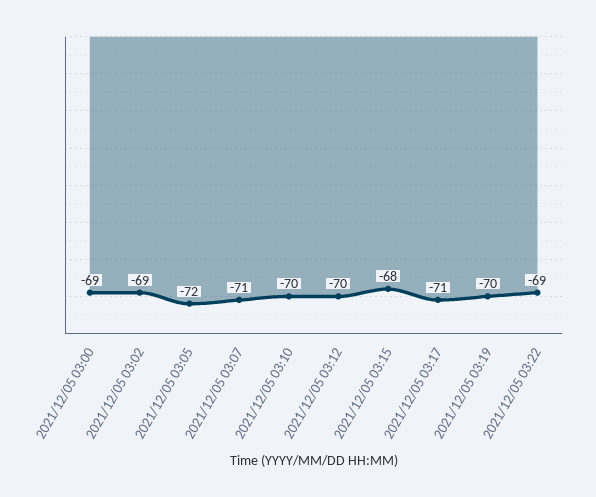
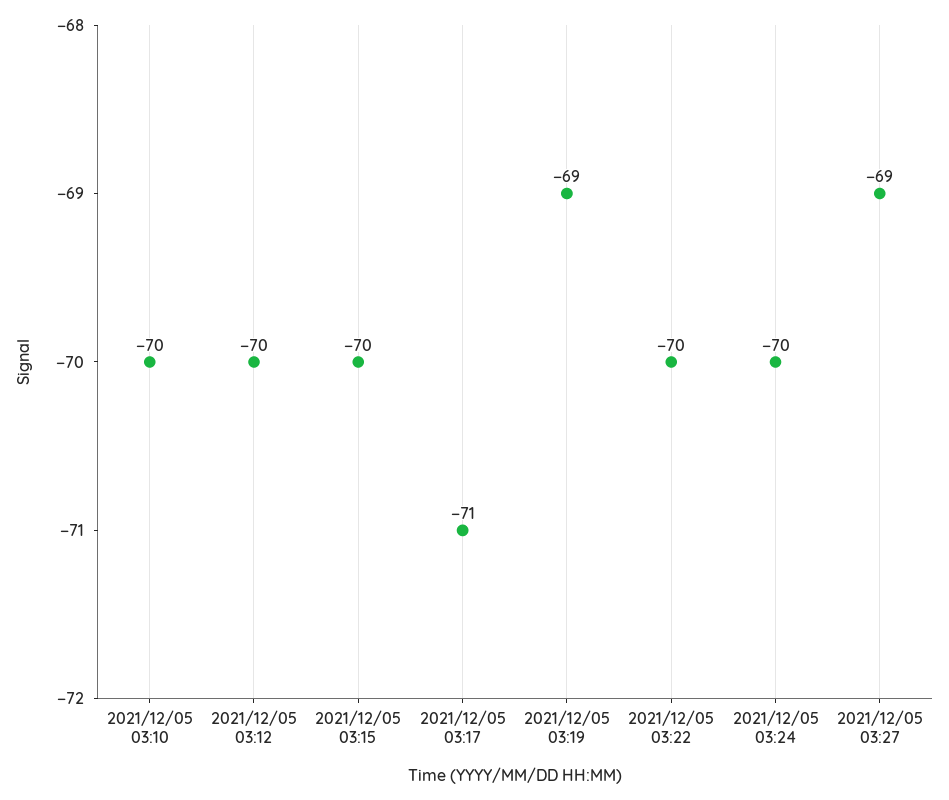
2021/12/05 03:00: -69 -> none
2021/12/05 03:02: -69 -> none
2021/12/05 03:05: -72 -> none
2021/12/05 03:07: -71 -> none
2021/12/05 03:15: -68 -> -70
2021/12/05 03:19: -70 -> -69
2021/12/05 03:22: -69 -> -70
2021/12/05 03:24: none -> -70
2021/12/05 03:27: none -> -69

